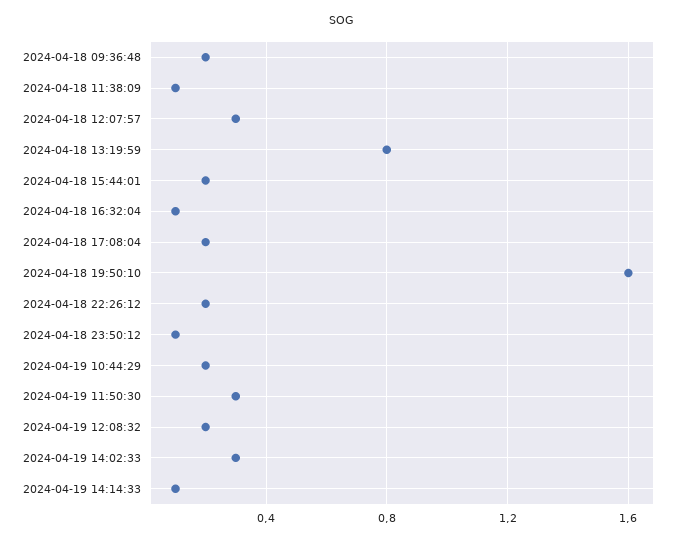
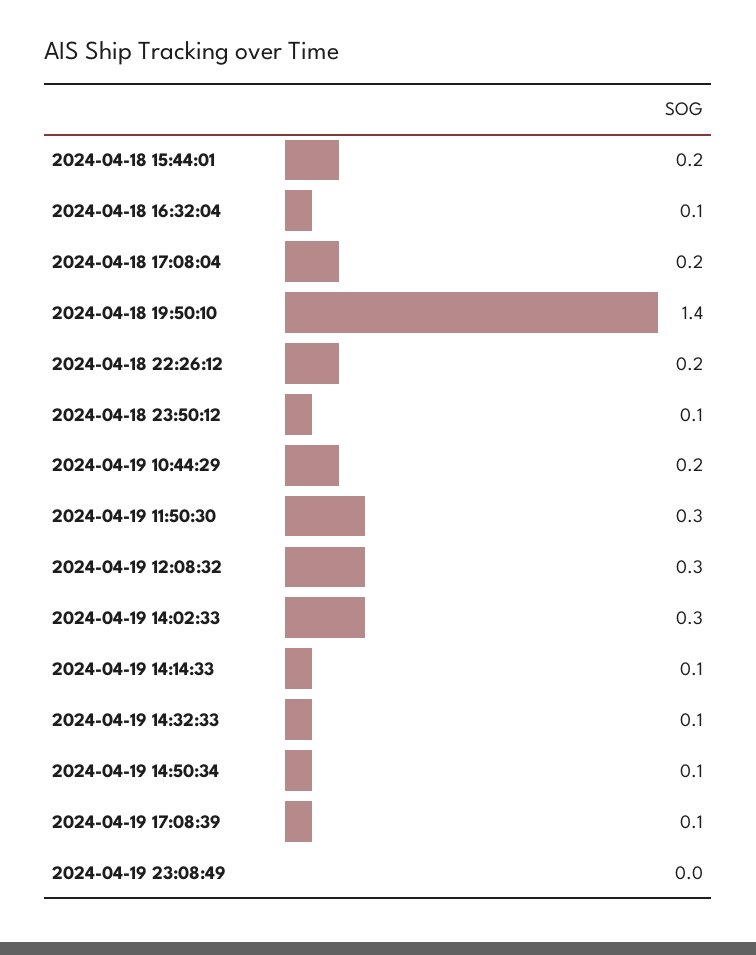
2024-04-18 09:36:48: 0.2 -> none
2024-04-18 11:38:09: 0.1 -> none
2024-04-18 12:07:57: 0.3 -> none
2024-04-18 13:19:59: 0.8 -> none
2024-04-18 19:50:10: 1.6 -> 1.4
2024-04-19 12:08:32: 0.2 -> 0.3
2024-04-19 14:32:33: none -> 0.1
2024-04-19 14:50:34: none -> 0.1
2024-04-19 17:08:39: none -> 0.1
2024-04-19 23:08:49: none -> 0

